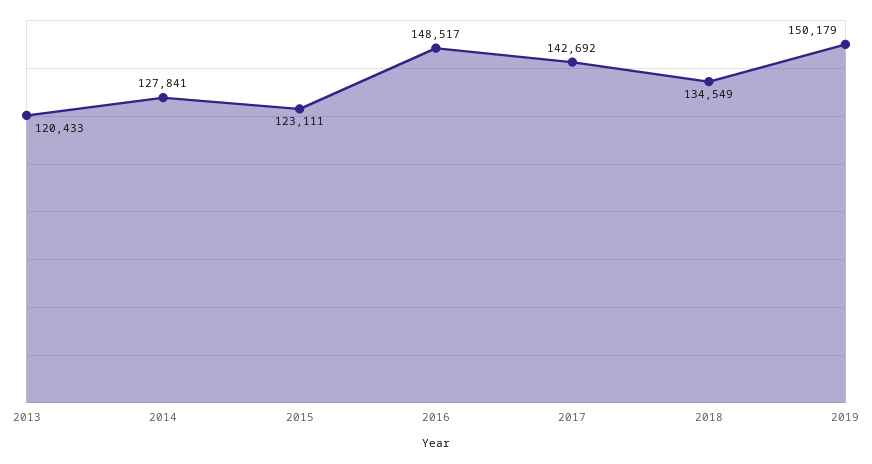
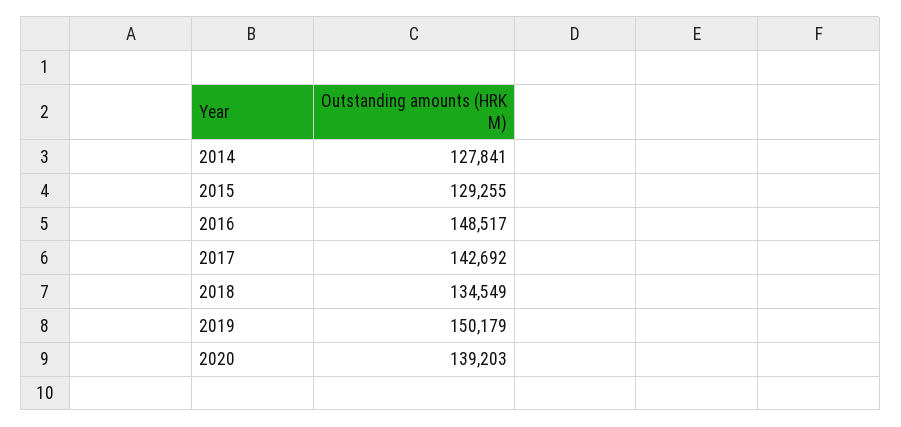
2013: 120433 -> none
2015: 123111 -> 129255
2020: none -> 139203

